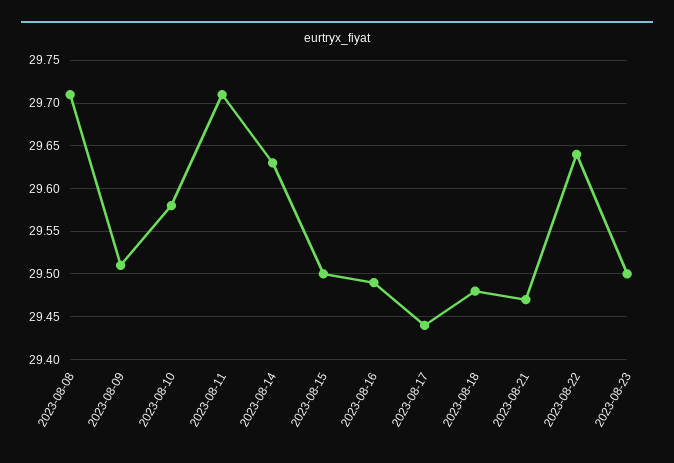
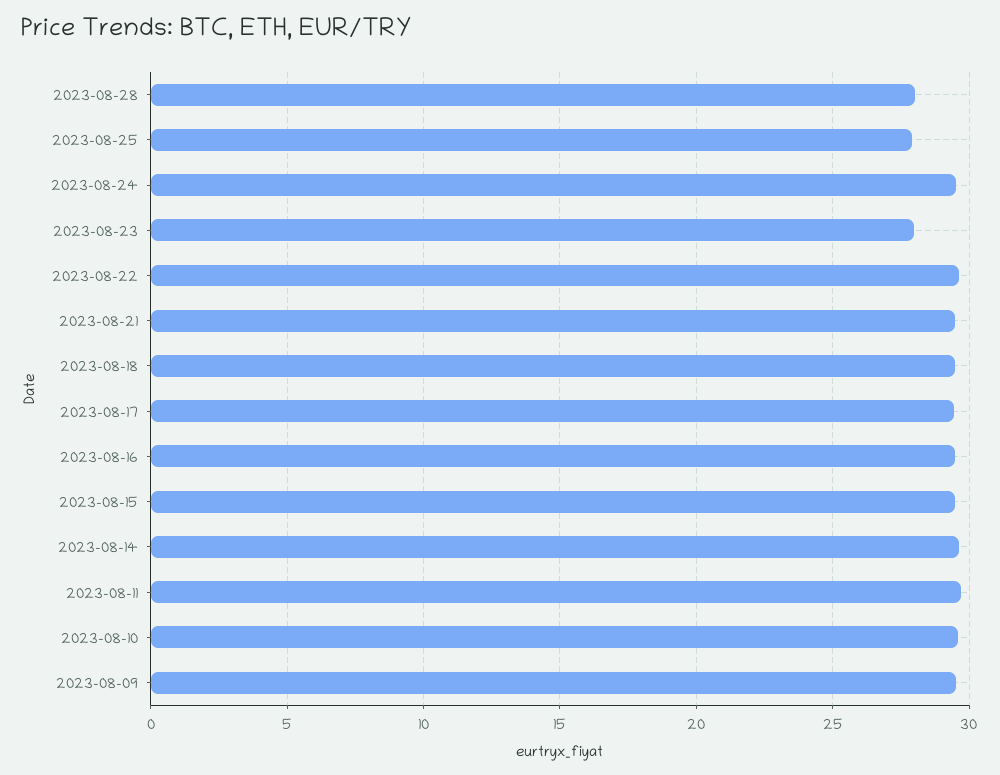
2023-08-08: 29.71 -> none
2023-08-23: 29.5 -> 28
2023-08-28: none -> 28
2023-08-25: none -> 28
2023-08-24: none -> 29.5

